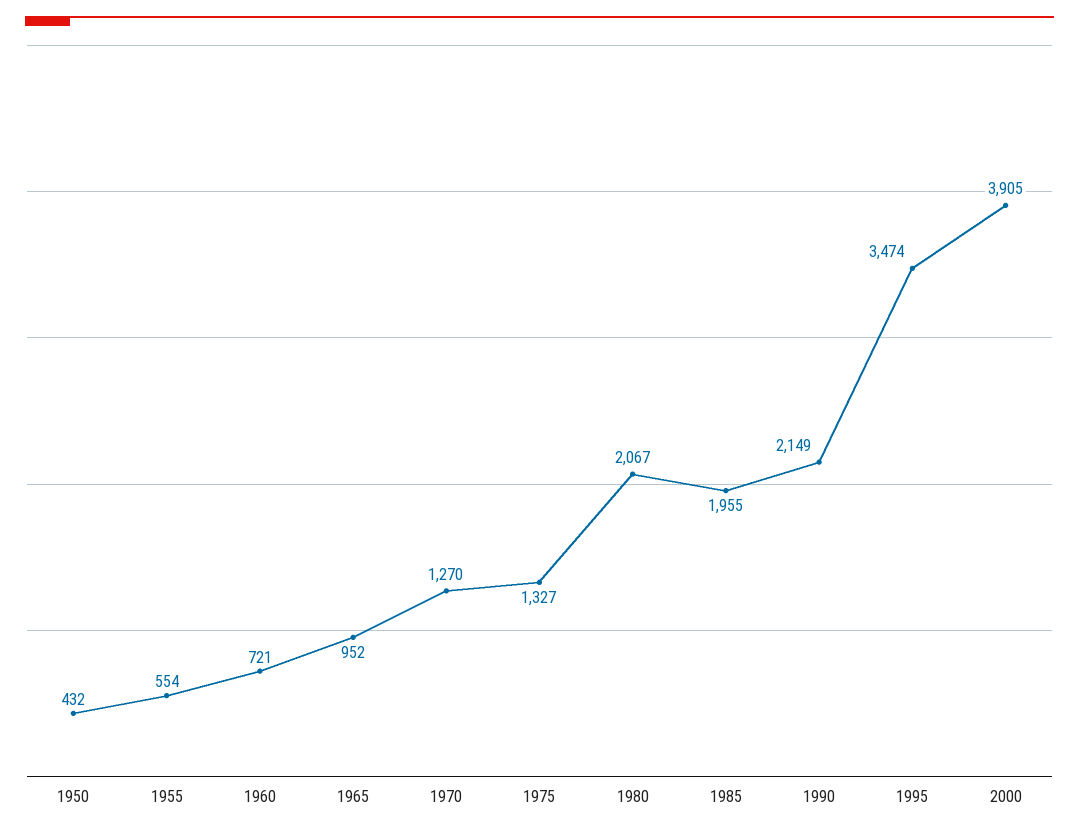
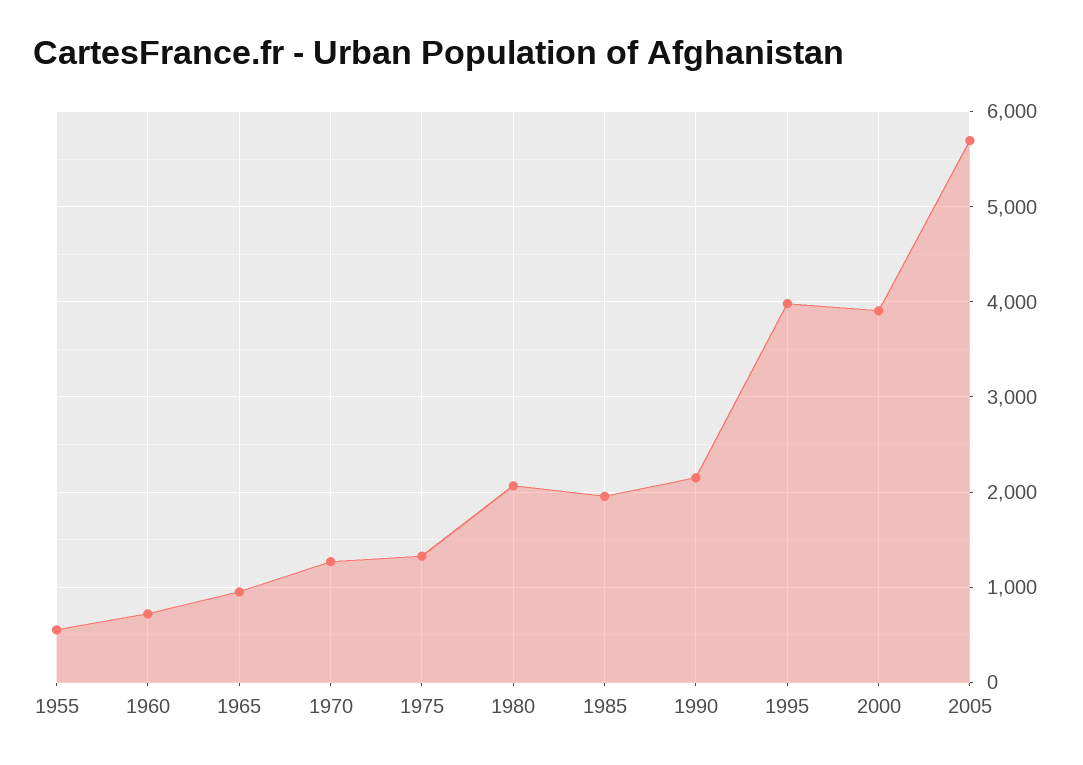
1950: 432 -> none
1995: 3474 -> 4000
2005: none -> 5700

